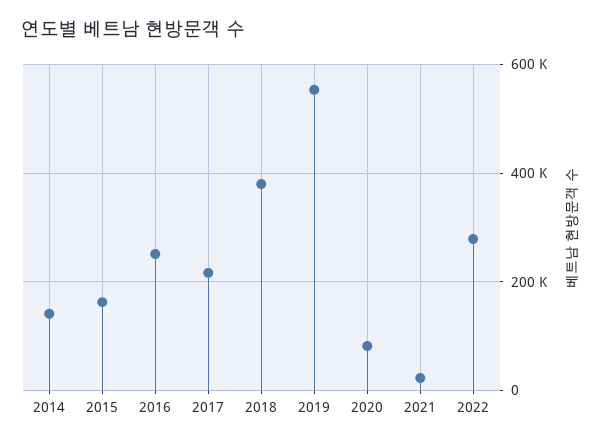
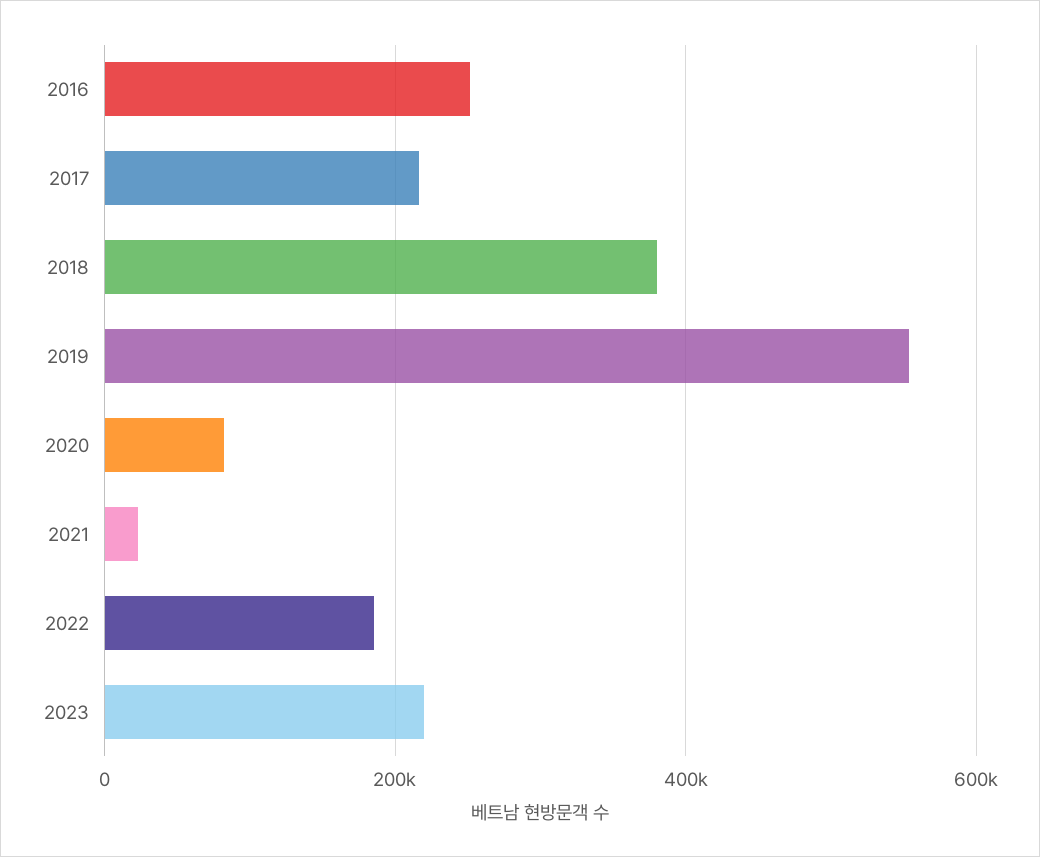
2014: 140000 -> none
2015: 160000 -> none
2022: 280000 -> 180000
2023: none -> 220000

